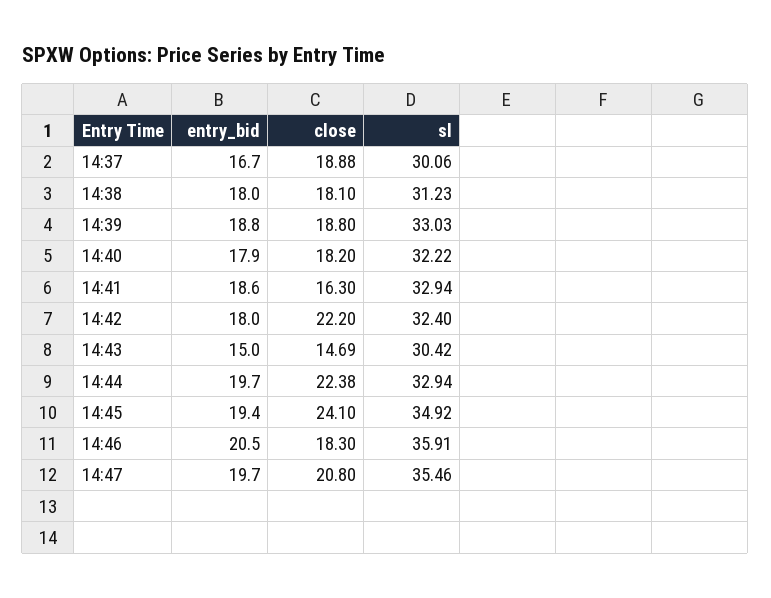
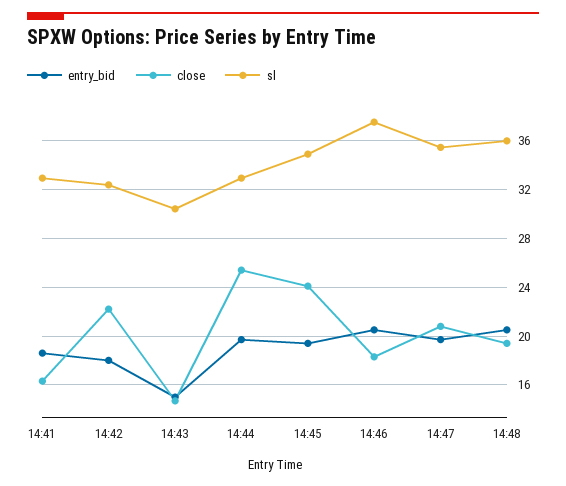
entry_bid, 14:37: 16.7 -> none
close, 14:37: 18.88 -> none
sl, 14:37: 30.06 -> none
entry_bid, 14:38: 18 -> none
close, 14:38: 18.1 -> none
sl, 14:38: 31.23 -> none
entry_bid, 14:39: 18.8 -> none
close, 14:39: 18.8 -> none
sl, 14:39: 33.03 -> none
entry_bid, 14:40: 17.9 -> none
close, 14:40: 18.2 -> none
sl, 14:40: 32.22 -> none
close, 14:44: 22.38 -> 25.5
sl, 14:46: 35.91 -> 37.5
entry_bid, 14:48: none -> 20.5
close, 14:48: none -> 19.5
sl, 14:48: none -> 36

